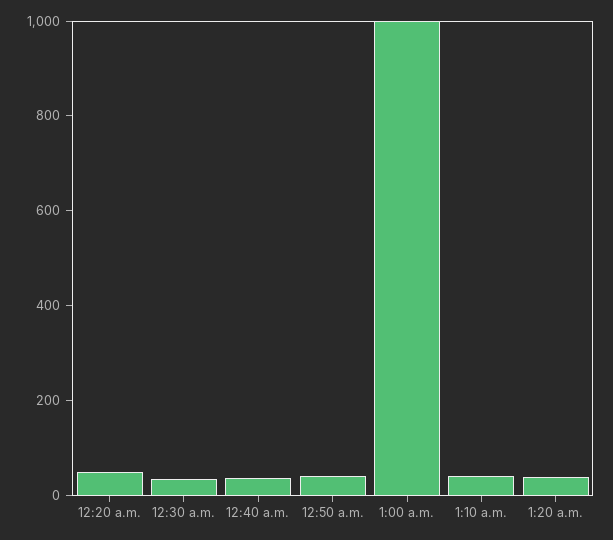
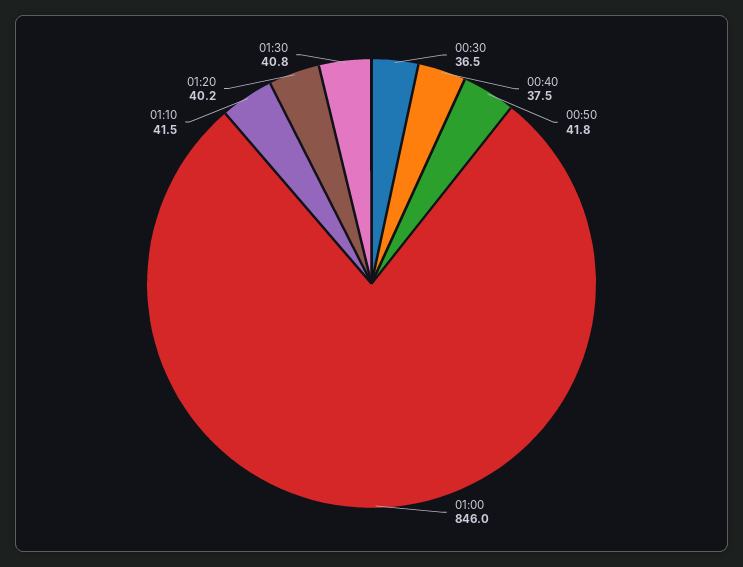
12:20 a.m.: 50 -> none
1:00 a.m.: 1000 -> 846
01:30: none -> 40.8

